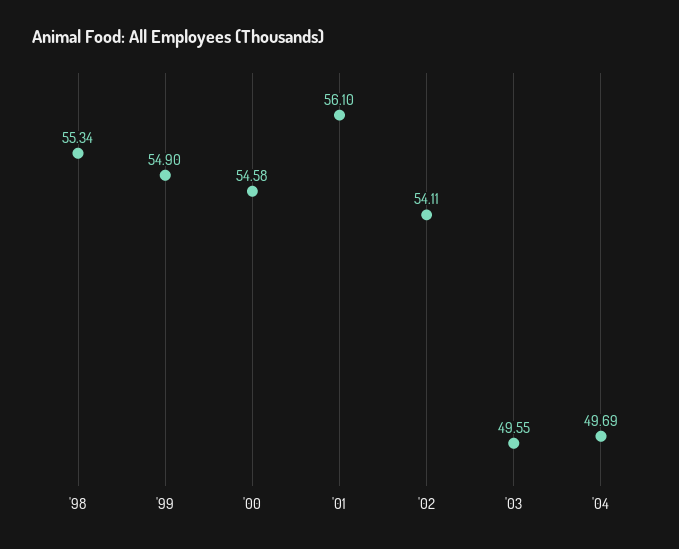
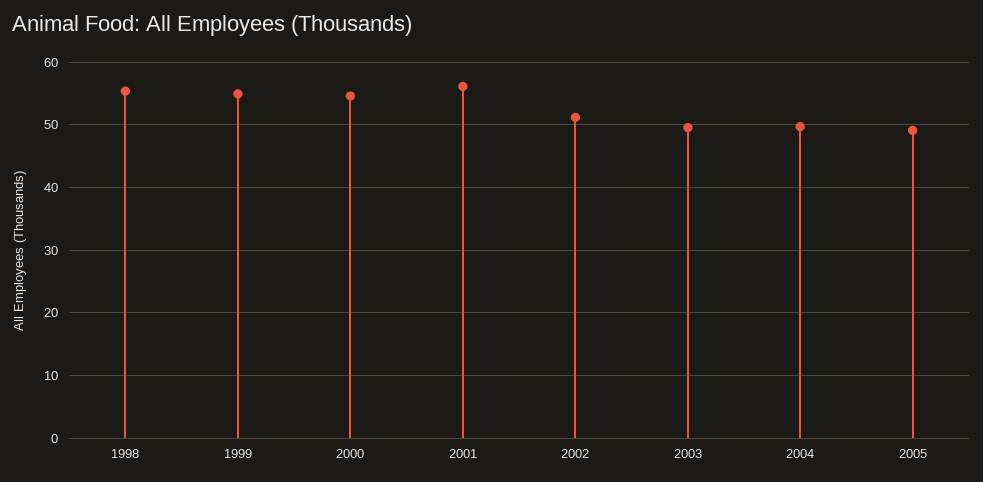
'02: 54.11 -> 51
2005: none -> 49

